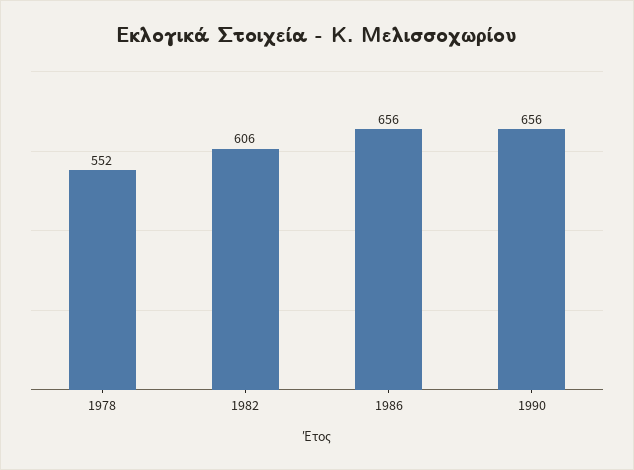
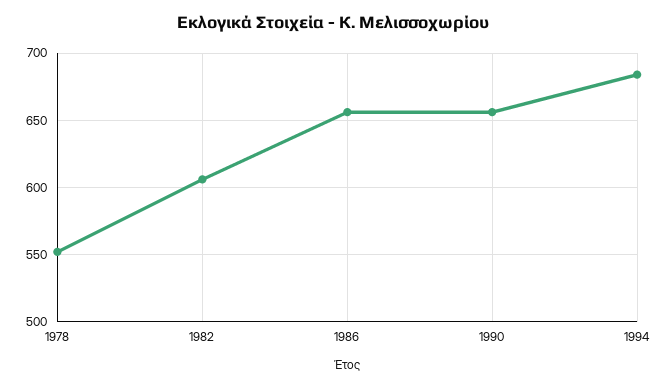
1994: none -> 685

